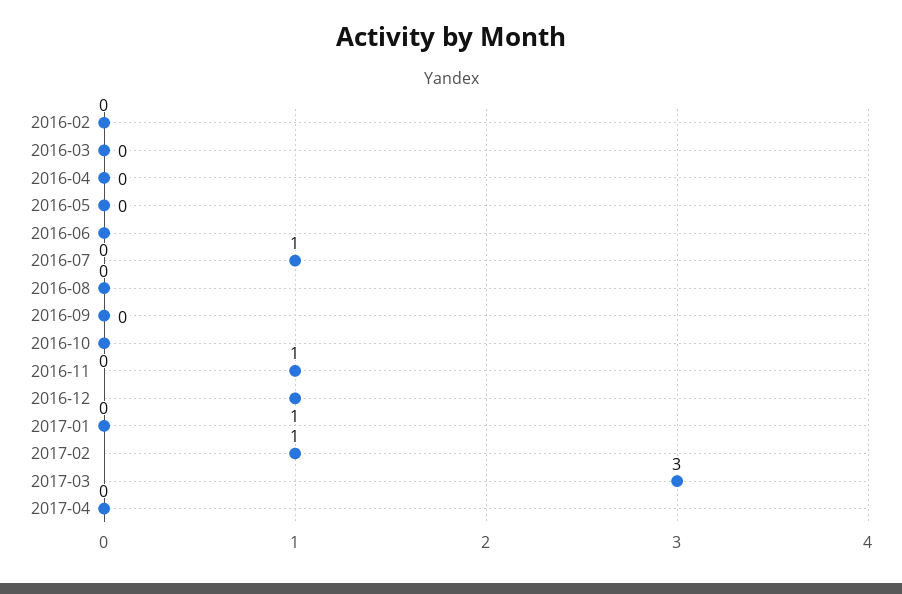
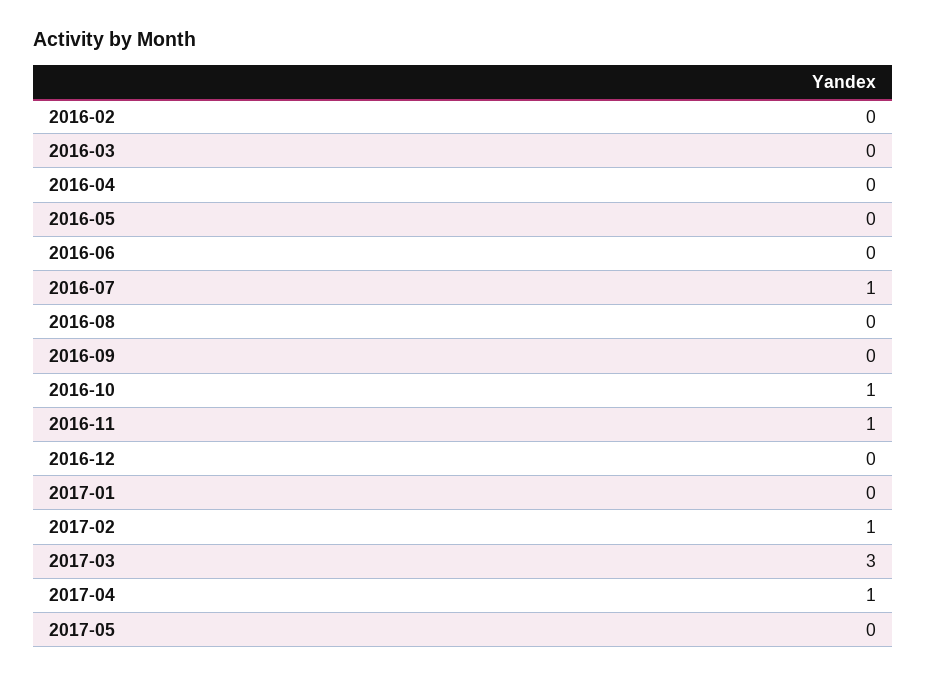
2016-10: 0 -> 1
2016-12: 1 -> 0
2017-04: 0 -> 1
2017-05: none -> 0

